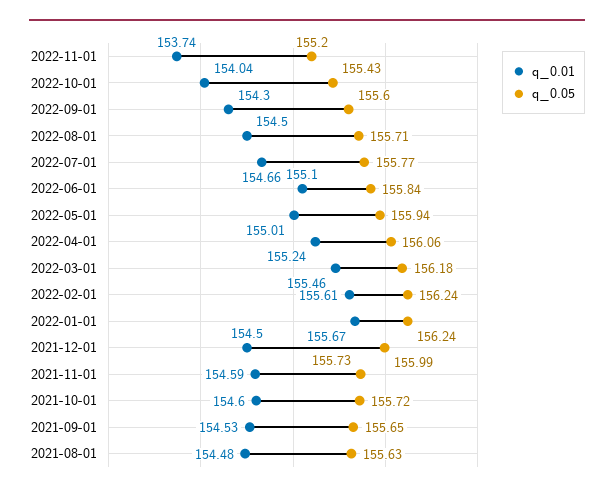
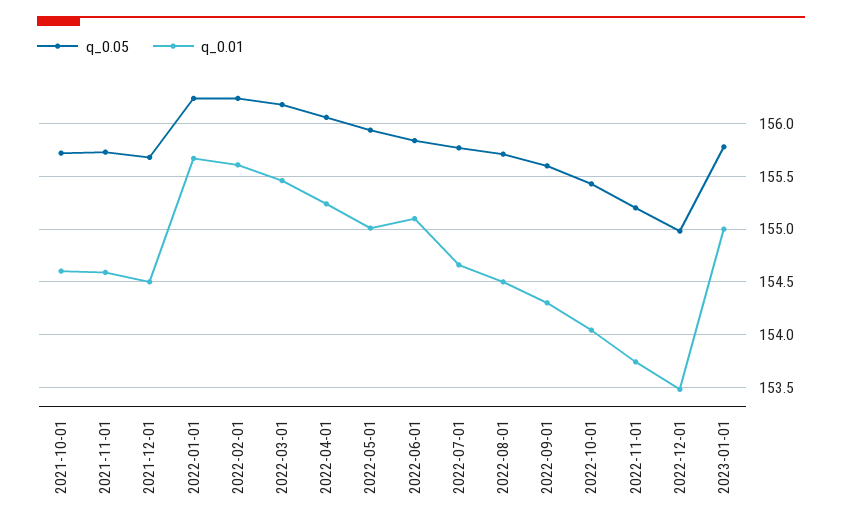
q_0.05, 2021-12-01: 155.99 -> 155.7
q_0.01, 2021-09-01: 154.53 -> none
q_0.05, 2021-09-01: 155.65 -> none
q_0.01, 2021-08-01: 154.48 -> none
q_0.05, 2021-08-01: 155.63 -> none
q_0.05, 2022-12-01: none -> 155
q_0.01, 2022-12-01: none -> 153.5
q_0.05, 2023-01-01: none -> 155.8
q_0.01, 2023-01-01: none -> 155

